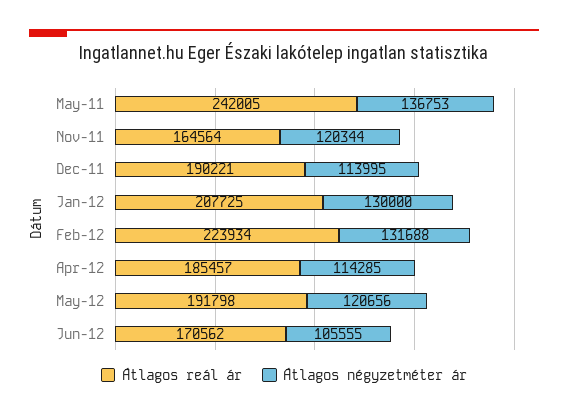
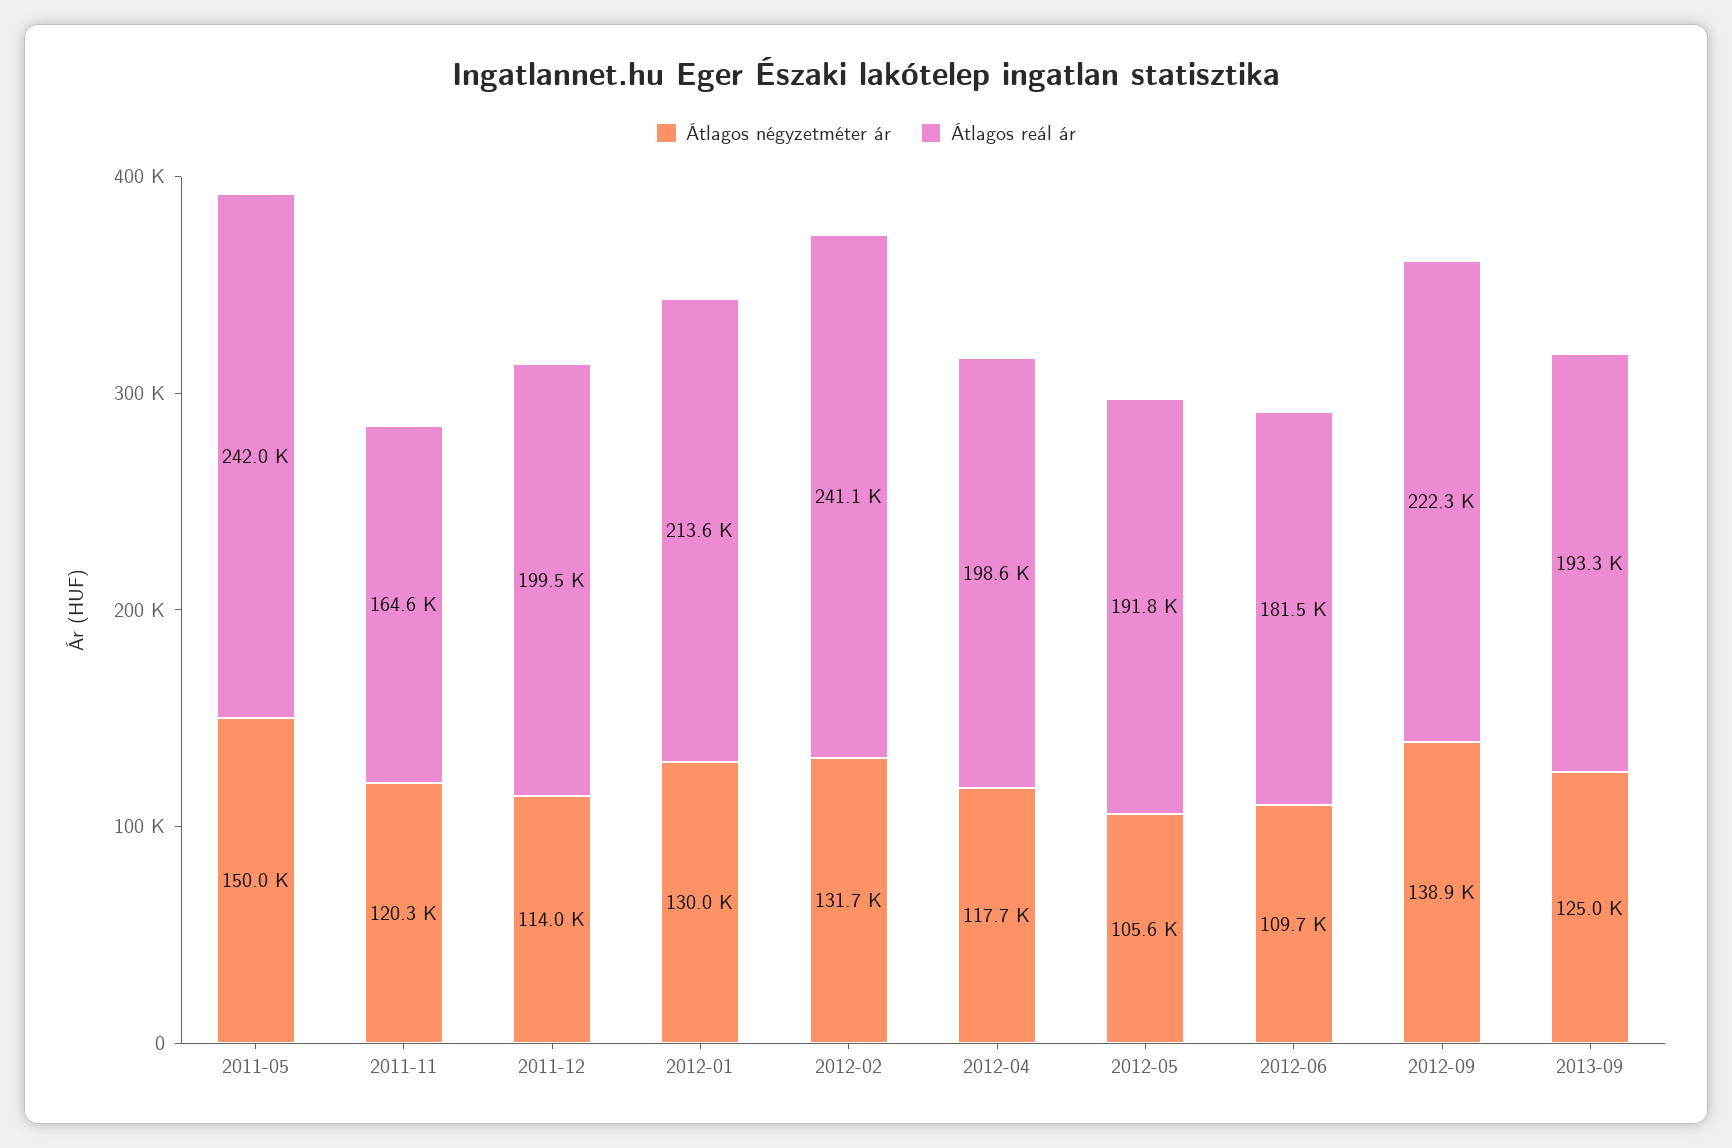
Átlagos négyzetméter ár, May-11: 136753 -> 150000
Átlagos reál ár, Dec-11: 190221 -> 199500
Átlagos reál ár, Jan-12: 207725 -> 213600
Átlagos reál ár, Feb-12: 223934 -> 241100
Átlagos reál ár, Apr-12: 185457 -> 198600
Átlagos négyzetméter ár, Apr-12: 114285 -> 117700
Átlagos négyzetméter ár, May-12: 120656 -> 105600
Átlagos reál ár, Jun-12: 170562 -> 181500
Átlagos négyzetméter ár, Jun-12: 105555 -> 109700
Átlagos négyzetméter ár, 2012-09: none -> 138900
Átlagos reál ár, 2012-09: none -> 222300
Átlagos négyzetméter ár, 2013-09: none -> 125000
Átlagos reál ár, 2013-09: none -> 193300

